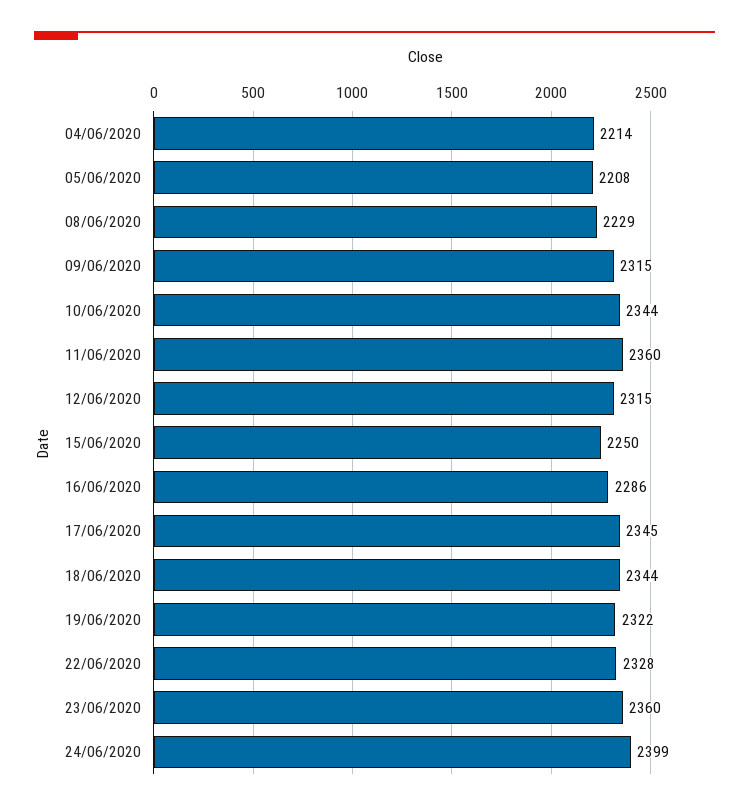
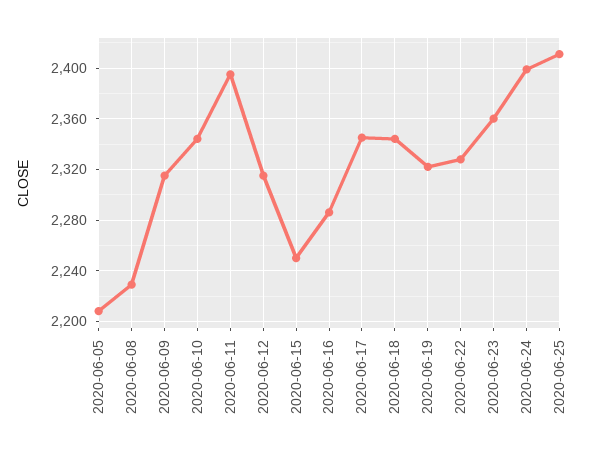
04/06/2020: 2214 -> none
11/06/2020: 2360 -> 2395
2020-06-25: none -> 2410

